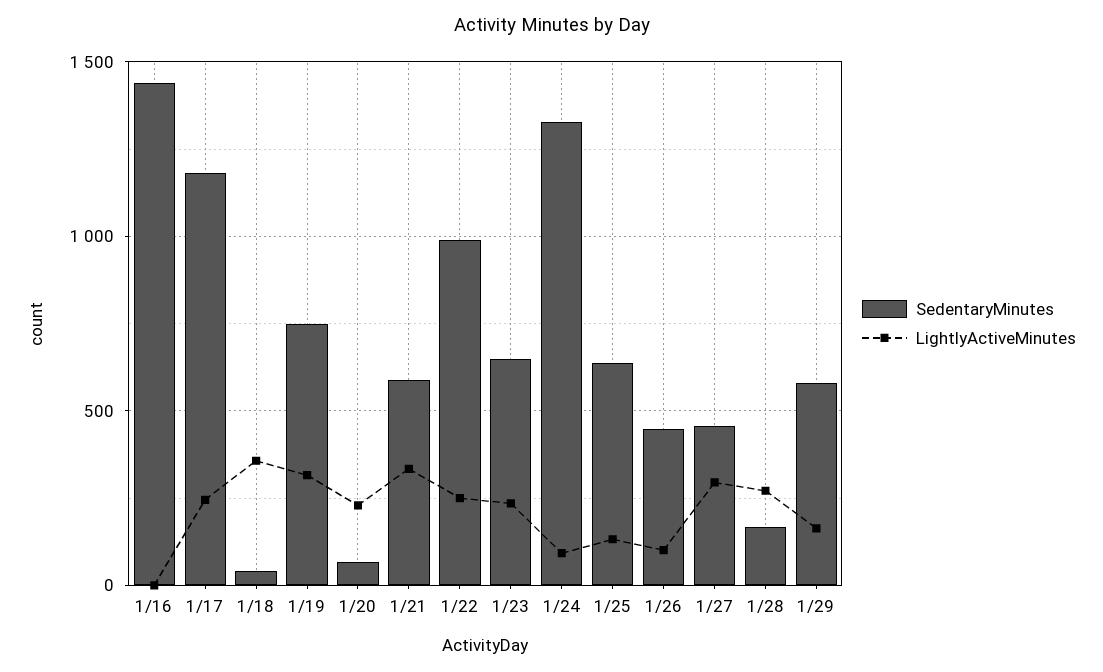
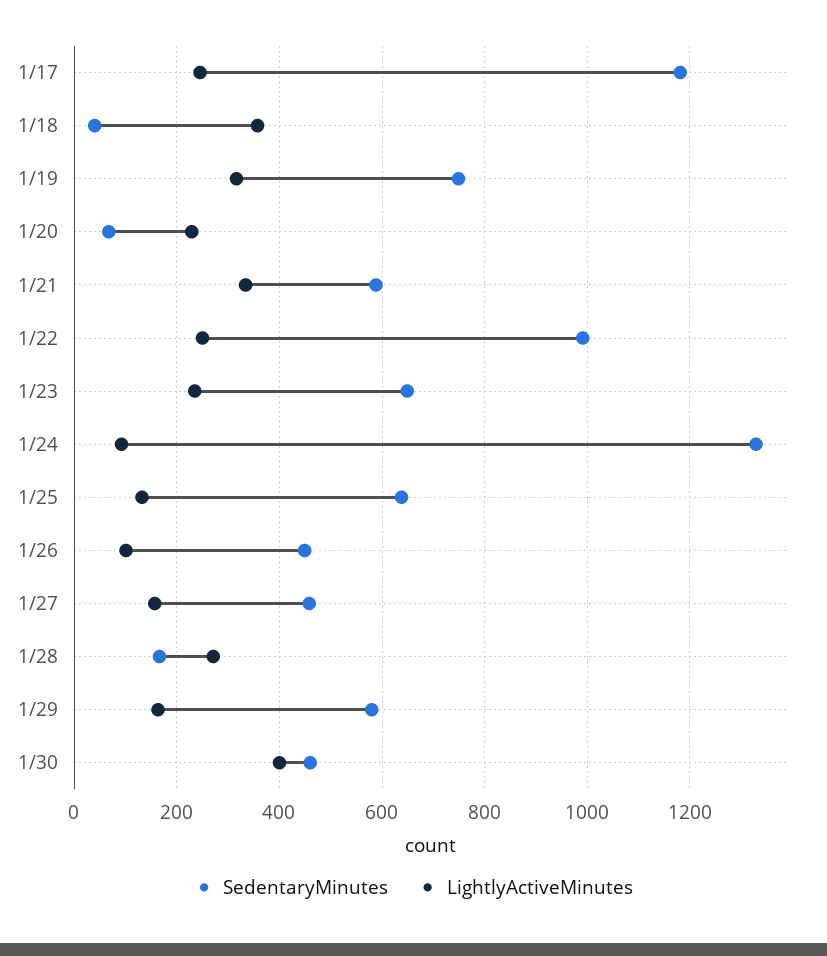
SedentaryMinutes, 1/16: 1450 -> none
LightlyActiveMinutes, 1/16: 0 -> none
LightlyActiveMinutes, 1/27: 300 -> 160
SedentaryMinutes, 1/30: none -> 460
LightlyActiveMinutes, 1/30: none -> 400

